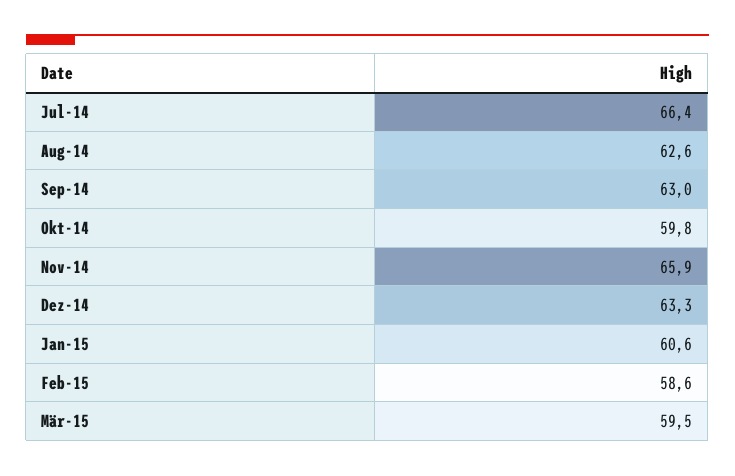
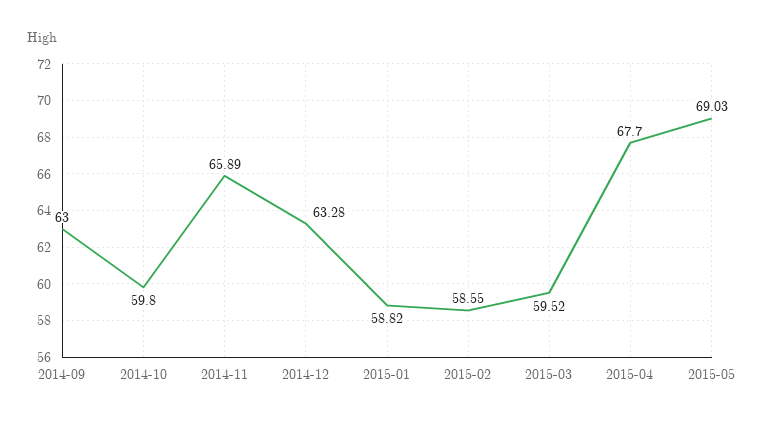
Jul-14: 66.4 -> none
Aug-14: 62.6 -> none
Jan-15: 60.6 -> 58.82
2015-04: none -> 67.7
2015-05: none -> 69.03

